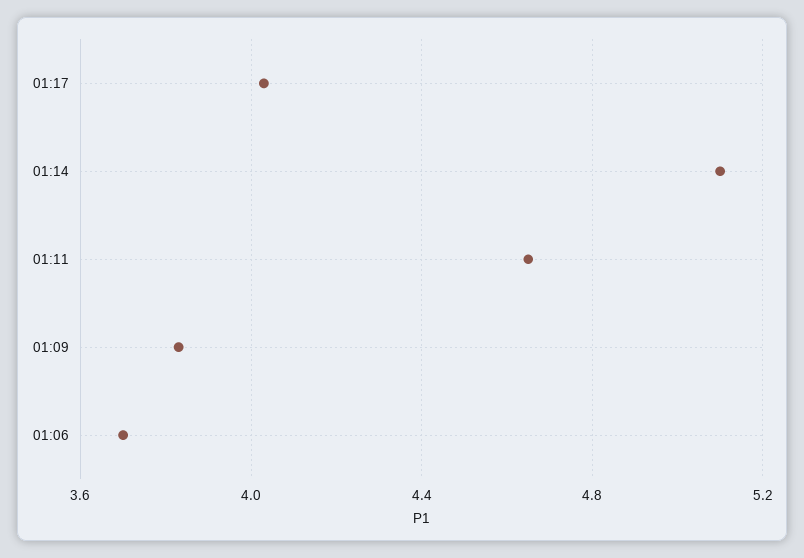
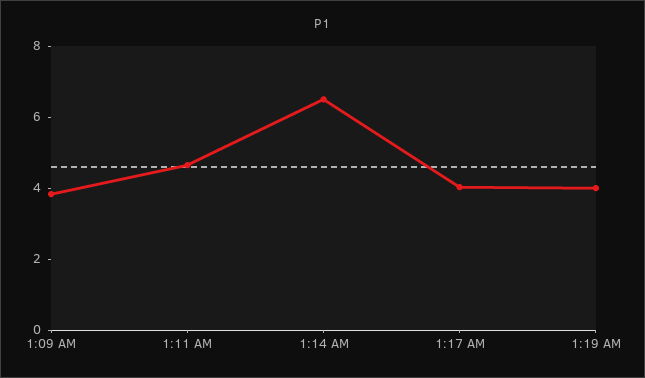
01:14: 5.1 -> 6.5
01:06: 3.7 -> none
1:19 AM: none -> 4

